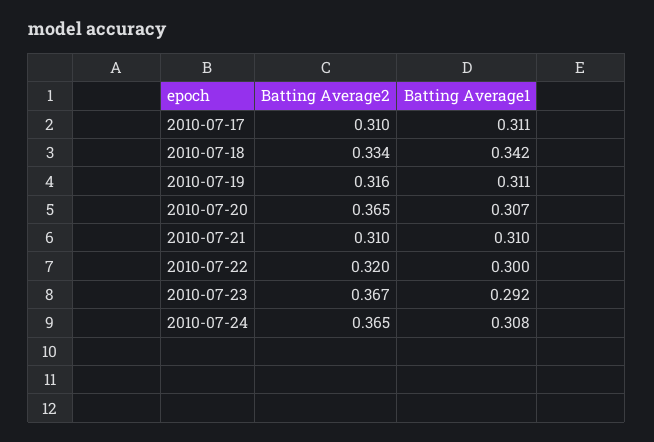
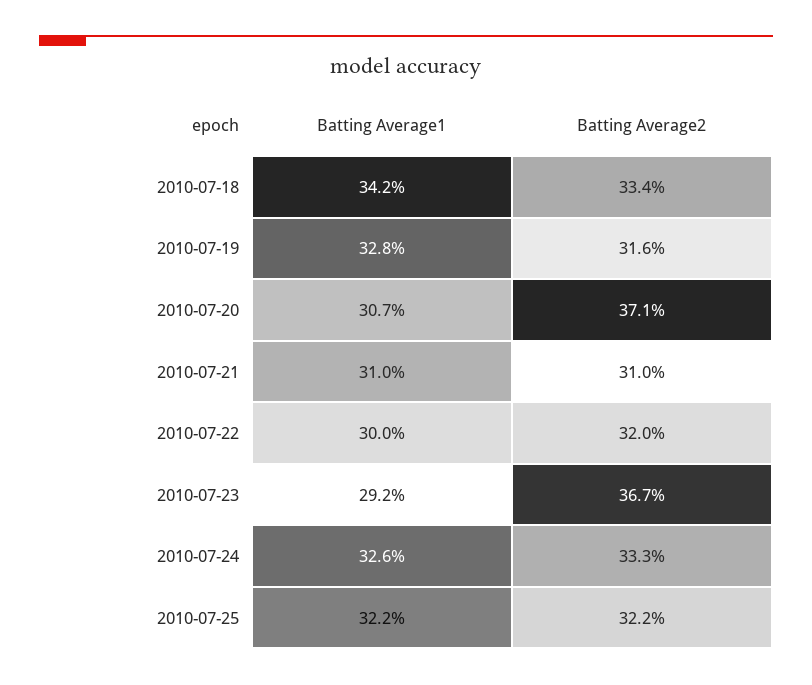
Batting Average2, 2010-07-17: 0.31 -> none
Batting Average1, 2010-07-17: 0.311 -> none
Batting Average1, 2010-07-19: 0.311 -> 0.328
Batting Average2, 2010-07-20: 0.365 -> 0.371
Batting Average2, 2010-07-24: 0.365 -> 0.333
Batting Average1, 2010-07-24: 0.308 -> 0.326
Batting Average1, 2010-07-25: none -> 0.322
Batting Average2, 2010-07-25: none -> 0.322

